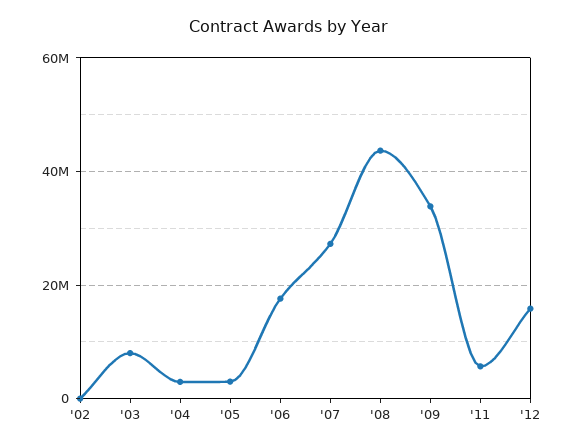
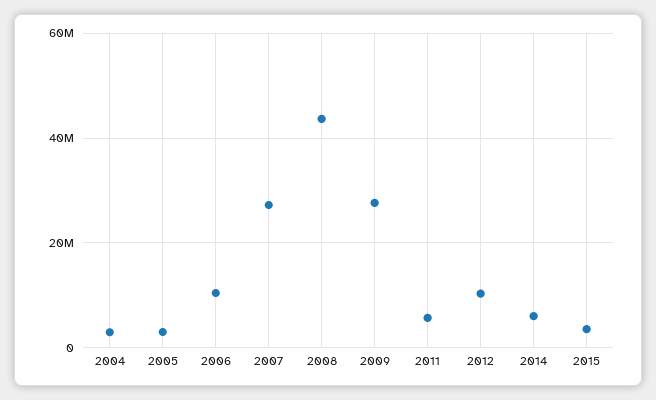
'02: 0 -> none
'03: 8000000 -> none
'06: 18000000 -> 10000000
'09: 34000000 -> 28000000
'12: 16000000 -> 10000000
2014: none -> 6000000
2015: none -> 4000000

